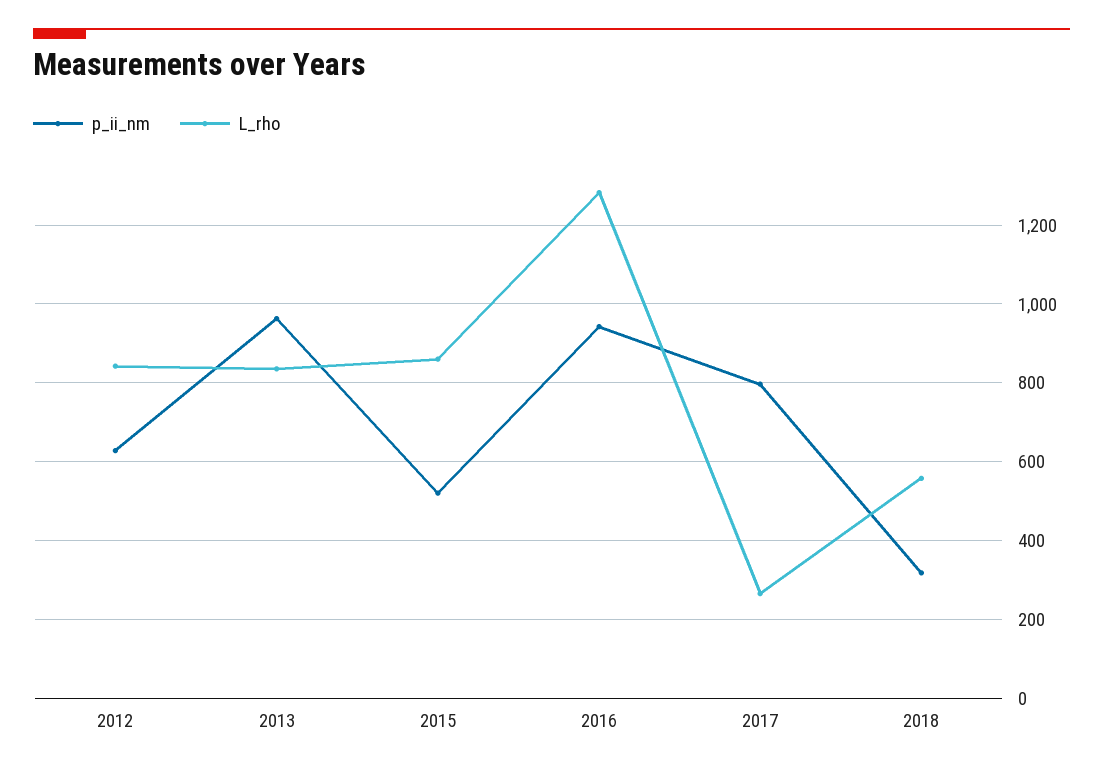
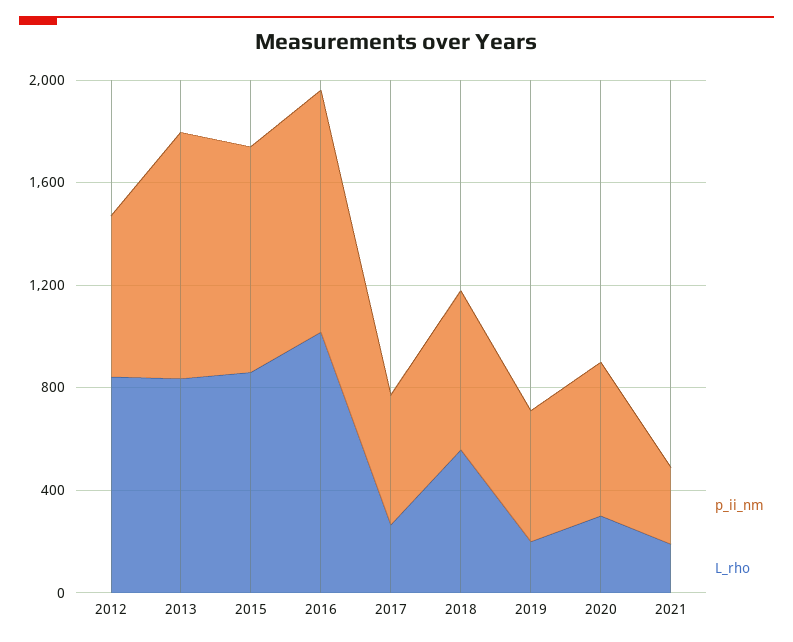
p_ii_nm, 2015: 520 -> 900
L_rho, 2016: 1280 -> 1000
p_ii_nm, 2017: 800 -> 500
p_ii_nm, 2018: 320 -> 600
p_ii_nm, 2019: none -> 500
L_rho, 2019: none -> 200
p_ii_nm, 2020: none -> 600
L_rho, 2020: none -> 300
p_ii_nm, 2021: none -> 300
L_rho, 2021: none -> 200

